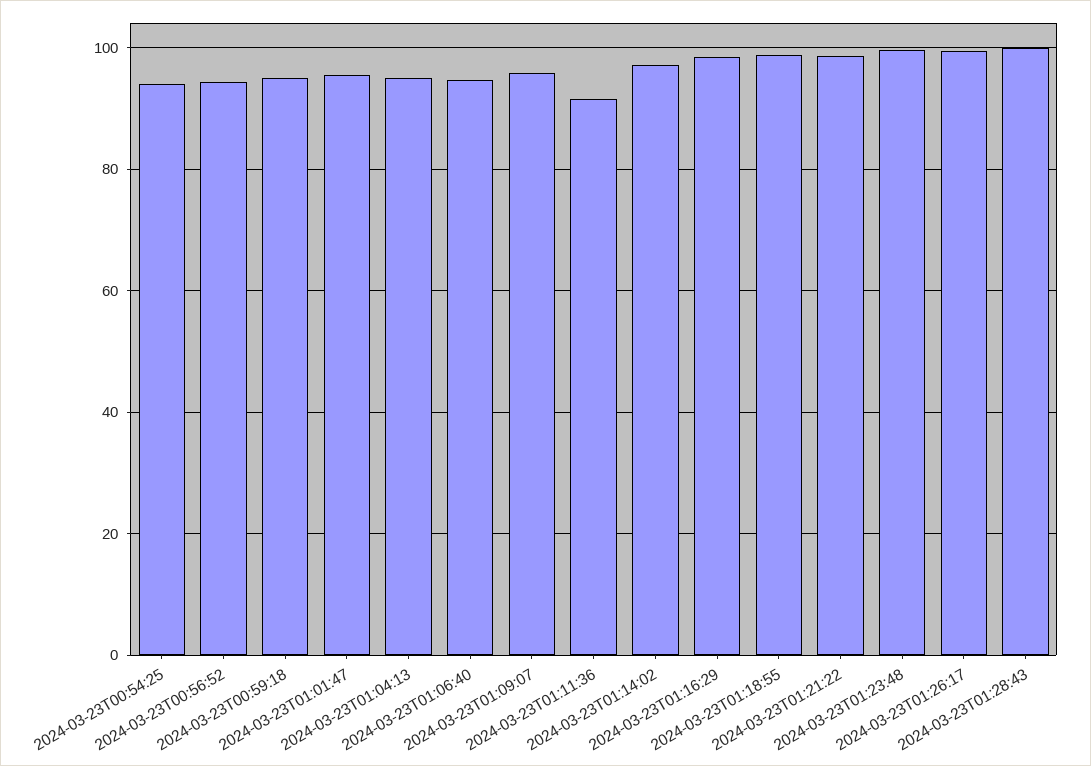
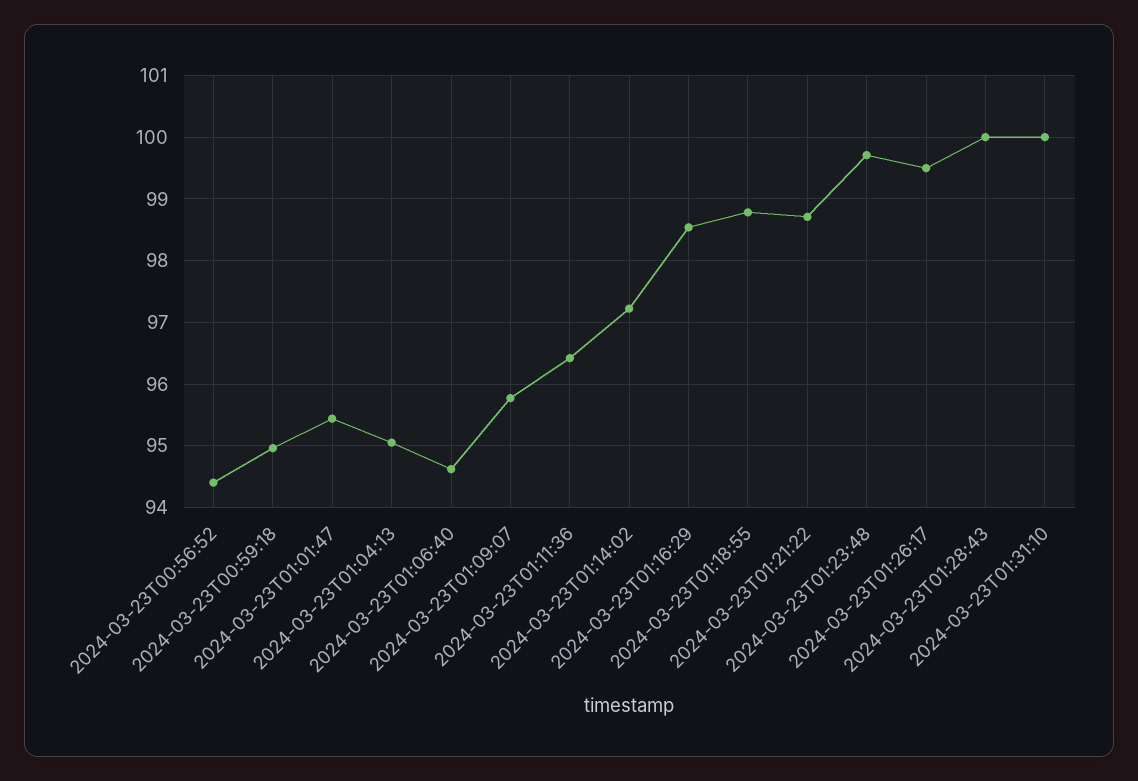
2024-03-23T00:54:25: 94 -> none
2024-03-23T01:11:36: 92 -> 96.4
2024-03-23T01:31:10: none -> 100

